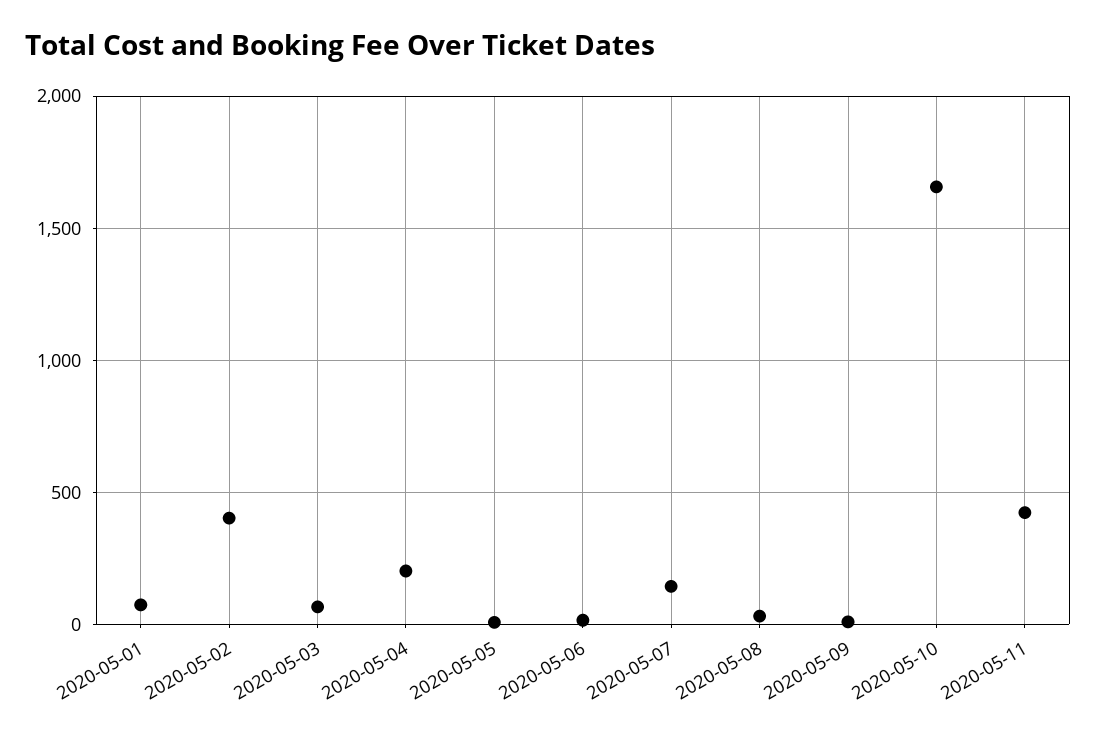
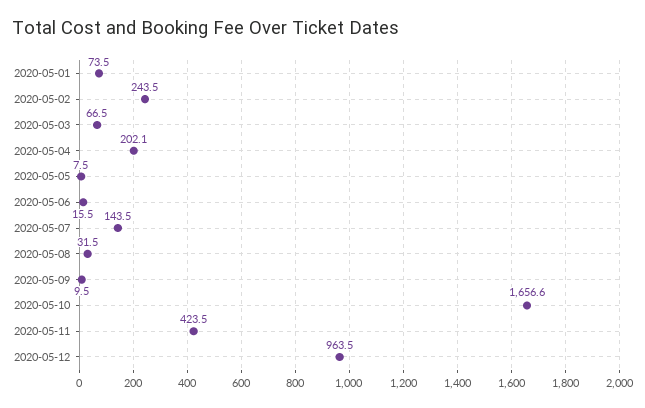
2020-05-02: 400 -> 243.5
2020-05-12: none -> 963.5

